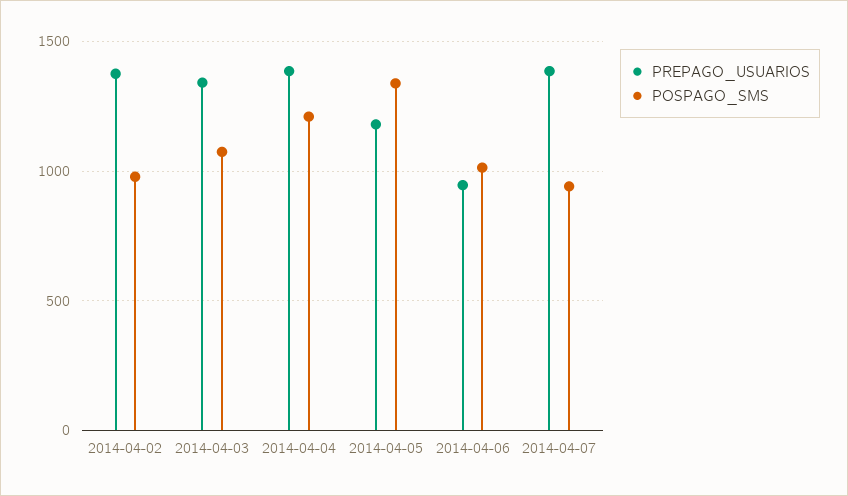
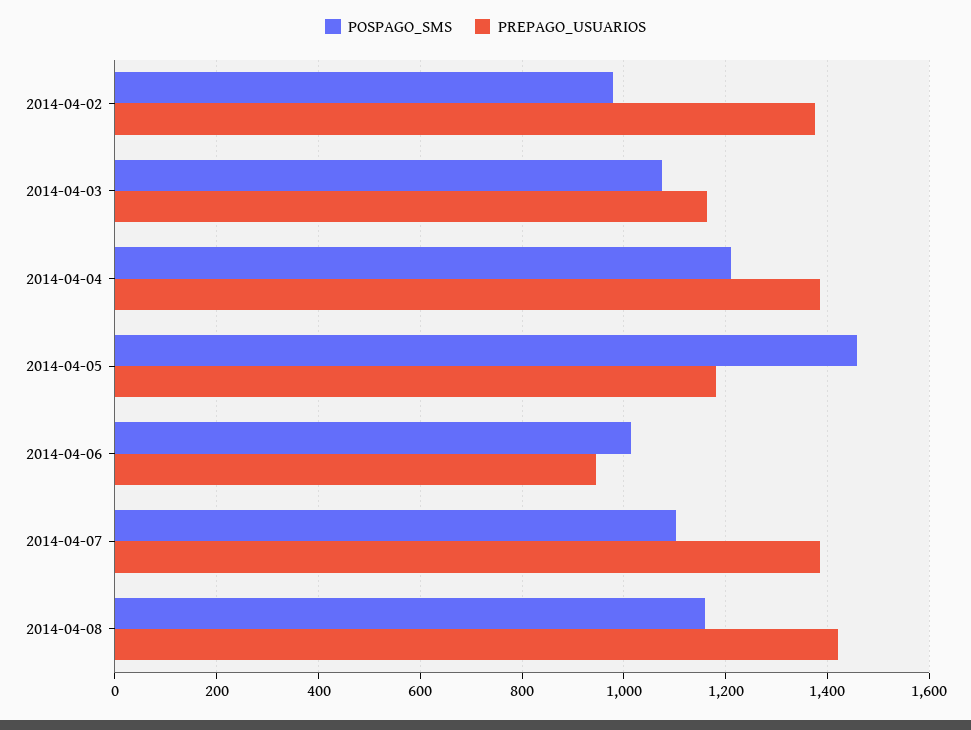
PREPAGO_USUARIOS, 2014-04-03: 1350 -> 1160
POSPAGO_SMS, 2014-04-05: 1350 -> 1460
POSPAGO_SMS, 2014-04-07: 950 -> 1100
POSPAGO_SMS, 2014-04-08: none -> 1160
PREPAGO_USUARIOS, 2014-04-08: none -> 1420

